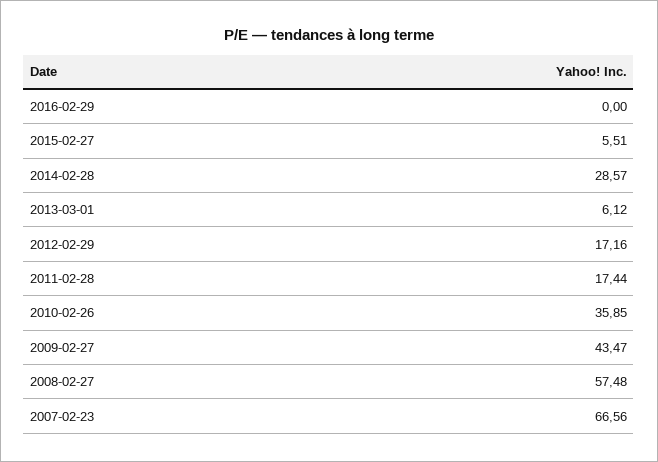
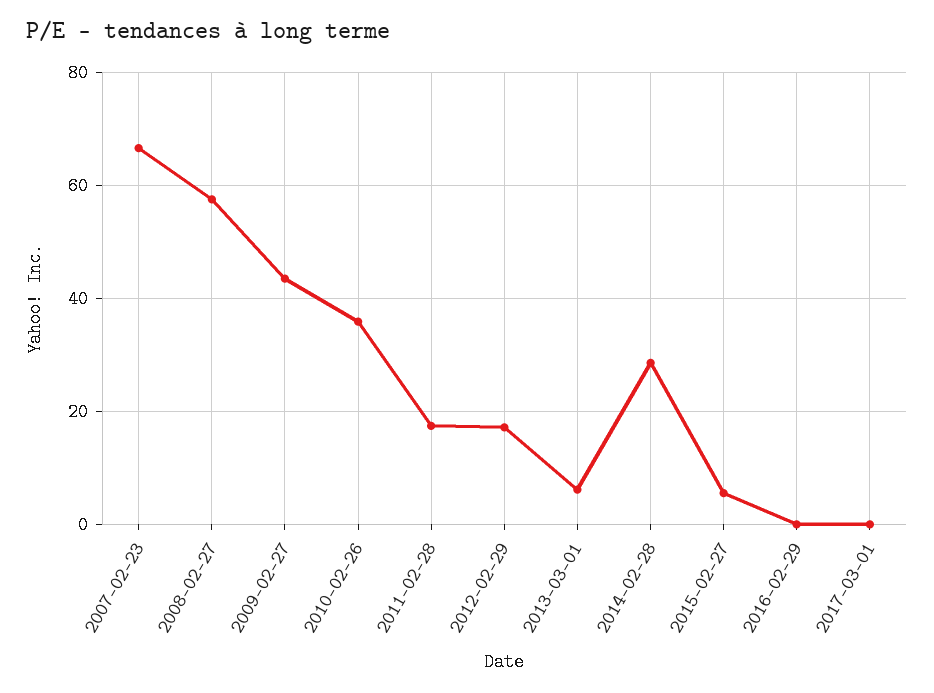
2017-03-01: none -> 0

